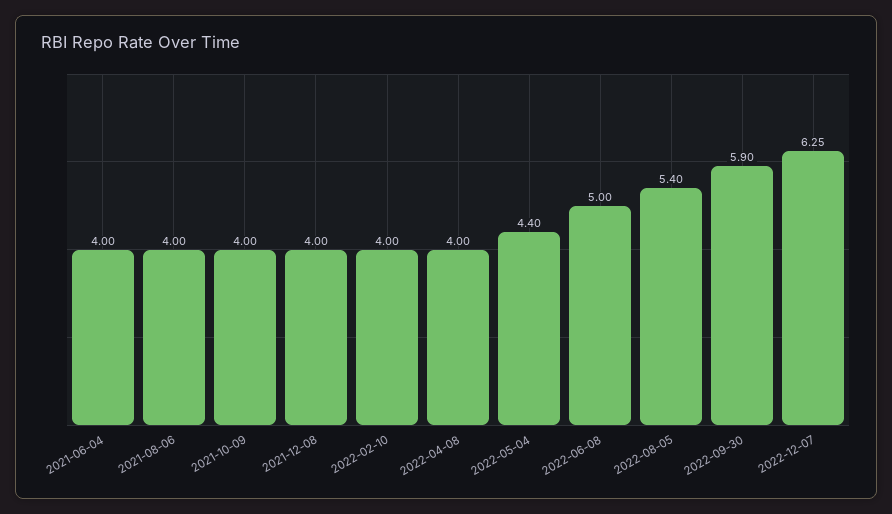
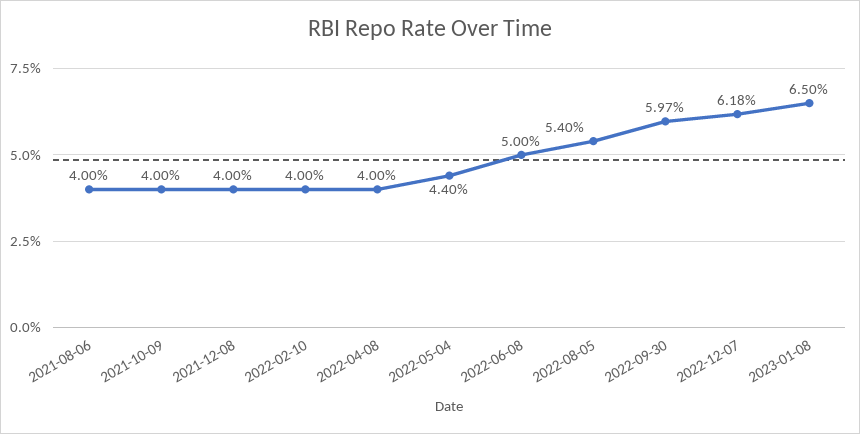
2021-06-04: 4 -> none
2022-09-30: 5.9 -> 5.97
2022-12-07: 6.25 -> 6.18
2023-01-08: none -> 6.5

